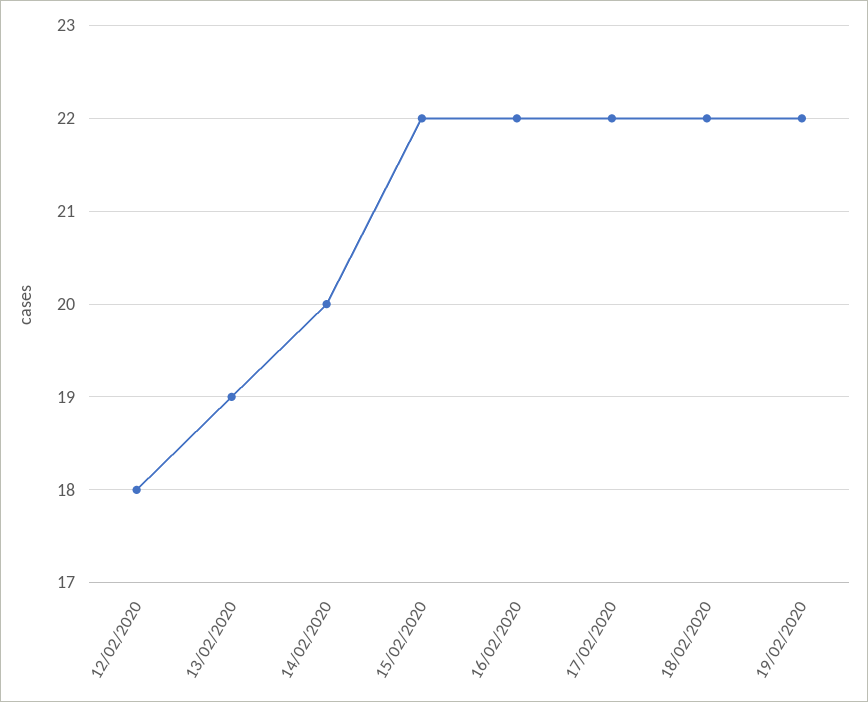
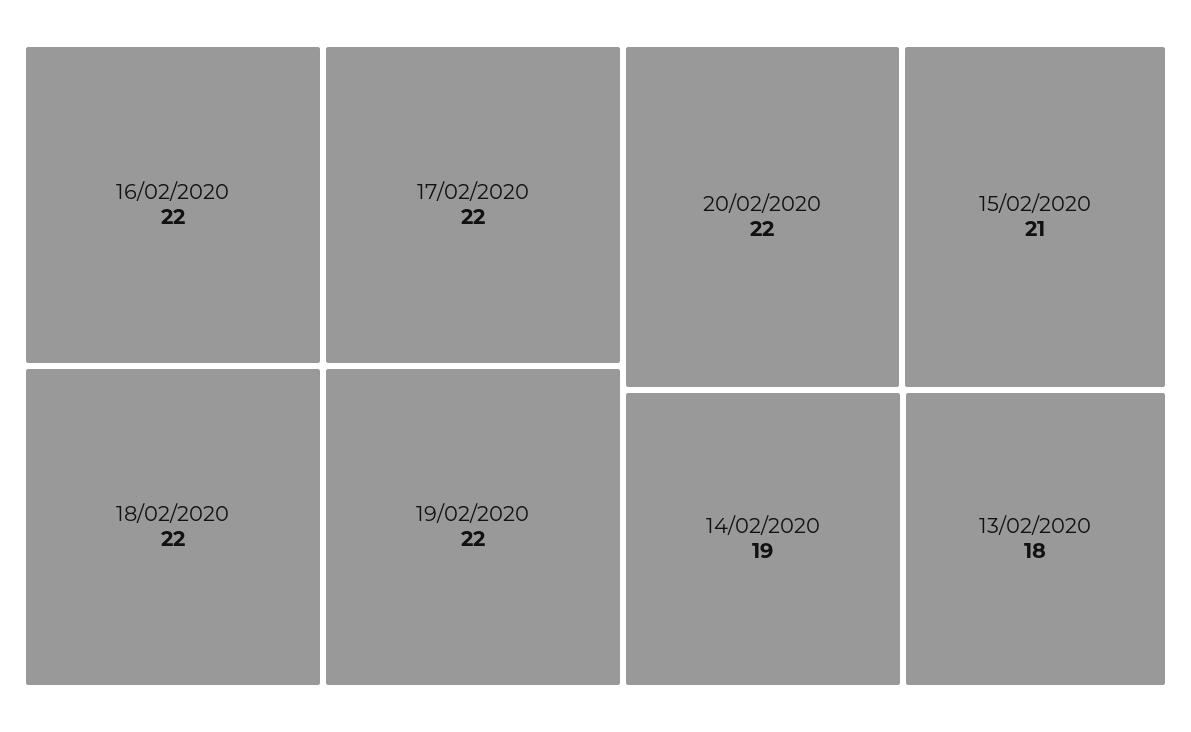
12/02/2020: 18 -> none
13/02/2020: 19 -> 18
14/02/2020: 20 -> 19
15/02/2020: 22 -> 21
20/02/2020: none -> 22

